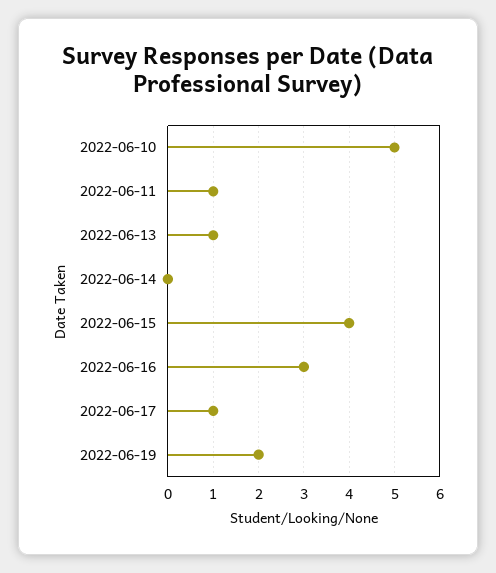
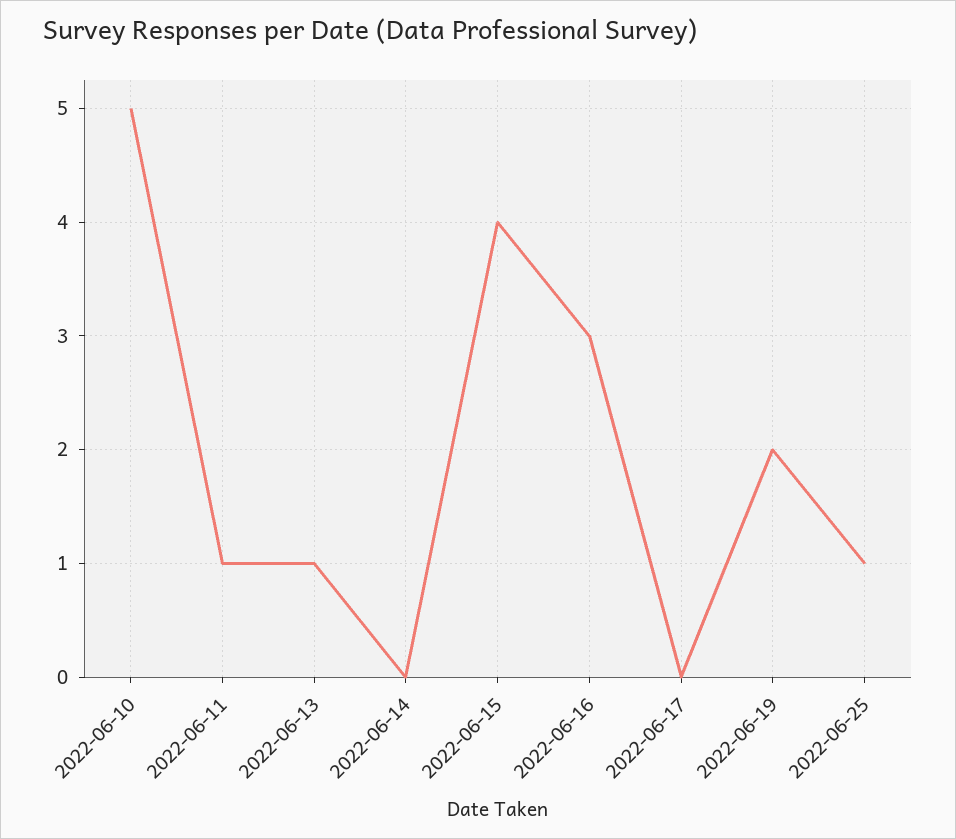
2022-06-17: 1 -> 0
2022-06-25: none -> 1

